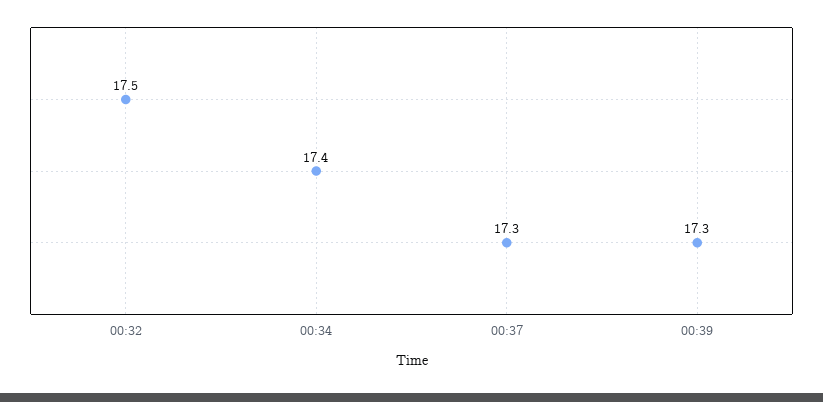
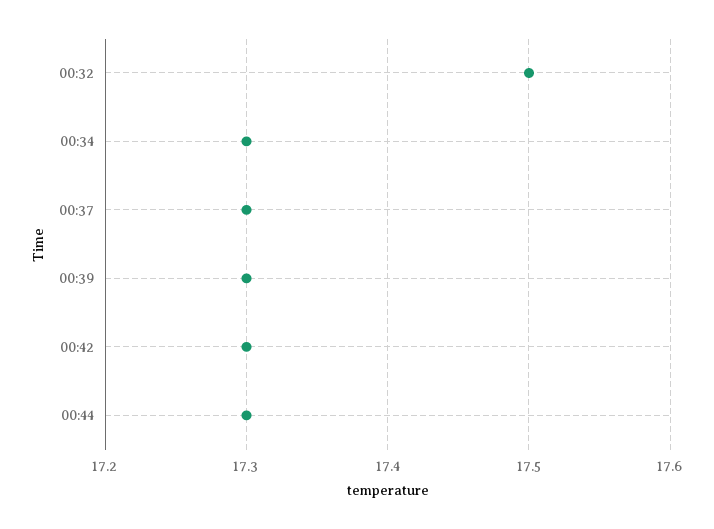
00:34: 17.4 -> 17.3
00:42: none -> 17.3
00:44: none -> 17.3

